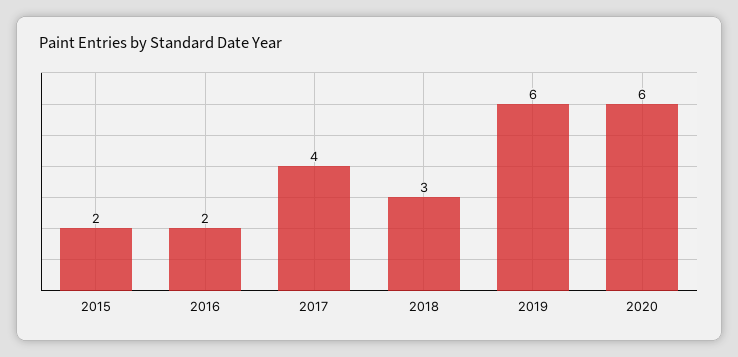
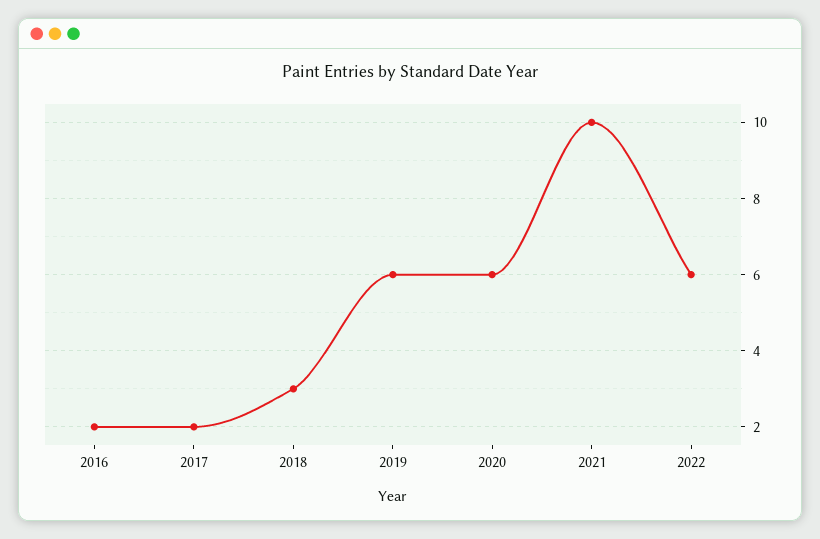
2015: 2 -> none
2017: 4 -> 2
2021: none -> 10
2022: none -> 6

